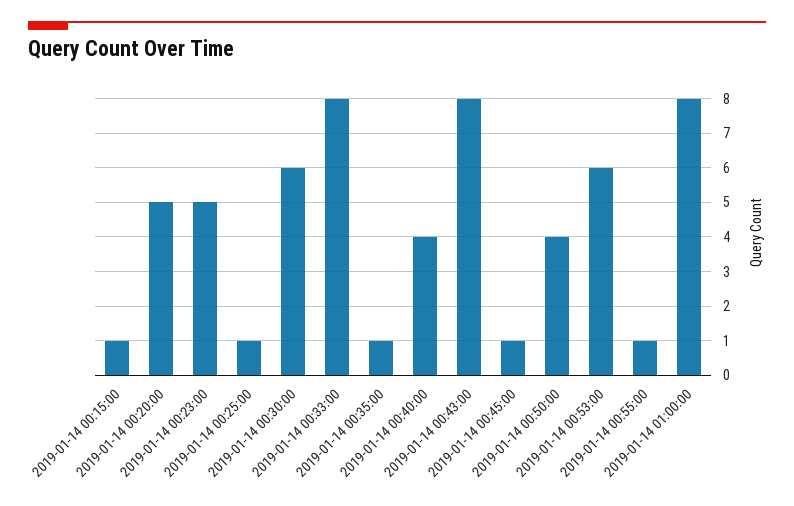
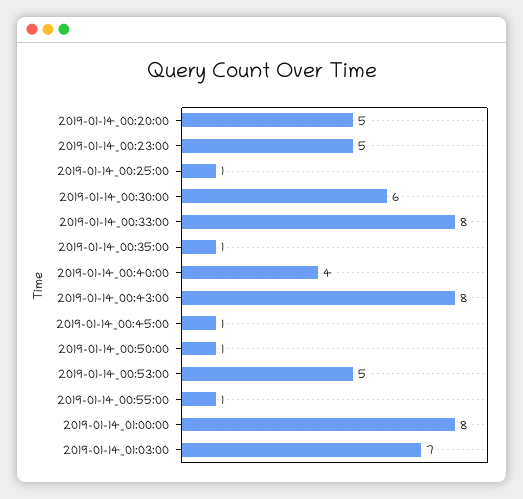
2019-01-14 00:15:00: 1 -> none
2019-01-14 00:50:00: 4 -> 1
2019-01-14 00:53:00: 6 -> 5
2019-01-14_01:03:00: none -> 7

